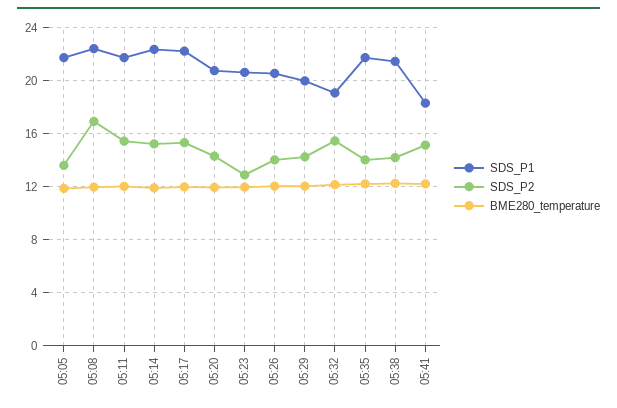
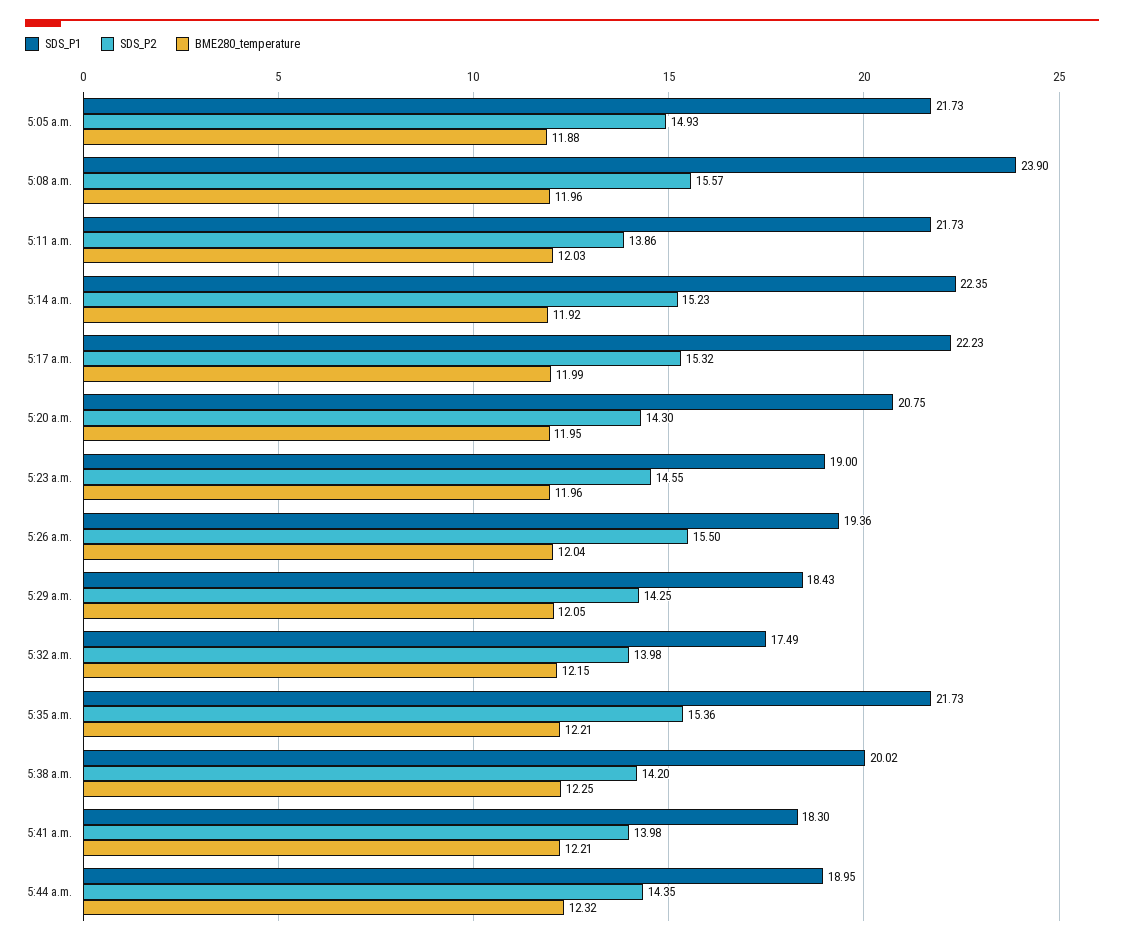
SDS_P2, 05:05: 13.5 -> 14.93
SDS_P1, 05:08: 22.5 -> 23.9
SDS_P2, 05:08: 17 -> 15.57
SDS_P2, 05:11: 15.5 -> 13.86
SDS_P1, 05:23: 20.5 -> 19
SDS_P2, 05:23: 13 -> 14.55
SDS_P1, 05:26: 20.5 -> 19.36
SDS_P2, 05:26: 14 -> 15.5
SDS_P1, 05:29: 20 -> 18.43
SDS_P1, 05:32: 19 -> 17.49
SDS_P2, 05:32: 15.5 -> 13.98
SDS_P2, 05:35: 14 -> 15.36
SDS_P1, 05:38: 21.5 -> 20.02
SDS_P2, 05:41: 15 -> 13.98
SDS_P1, 5:44 a.m.: none -> 18.95
SDS_P2, 5:44 a.m.: none -> 14.35
BME280_temperature, 5:44 a.m.: none -> 12.32

